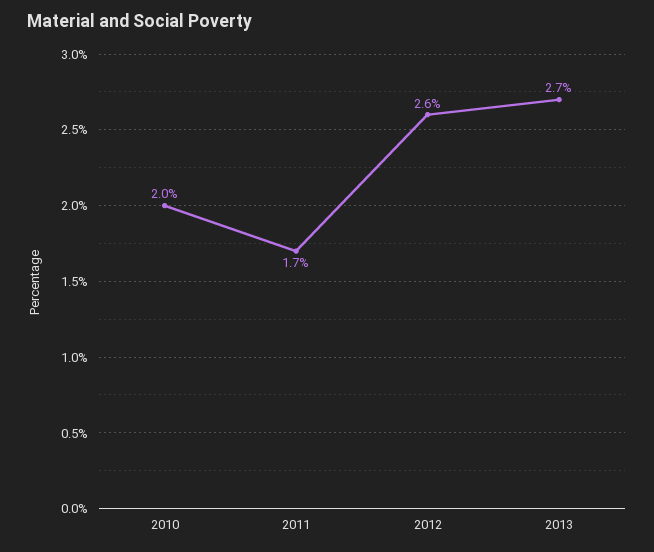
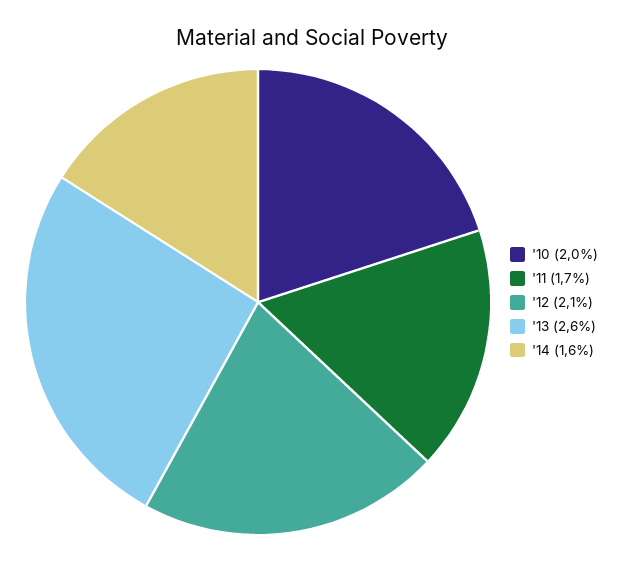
2012: 2.6 -> 2.1
2013: 2.7 -> 2.6
'14: none -> 1.6

